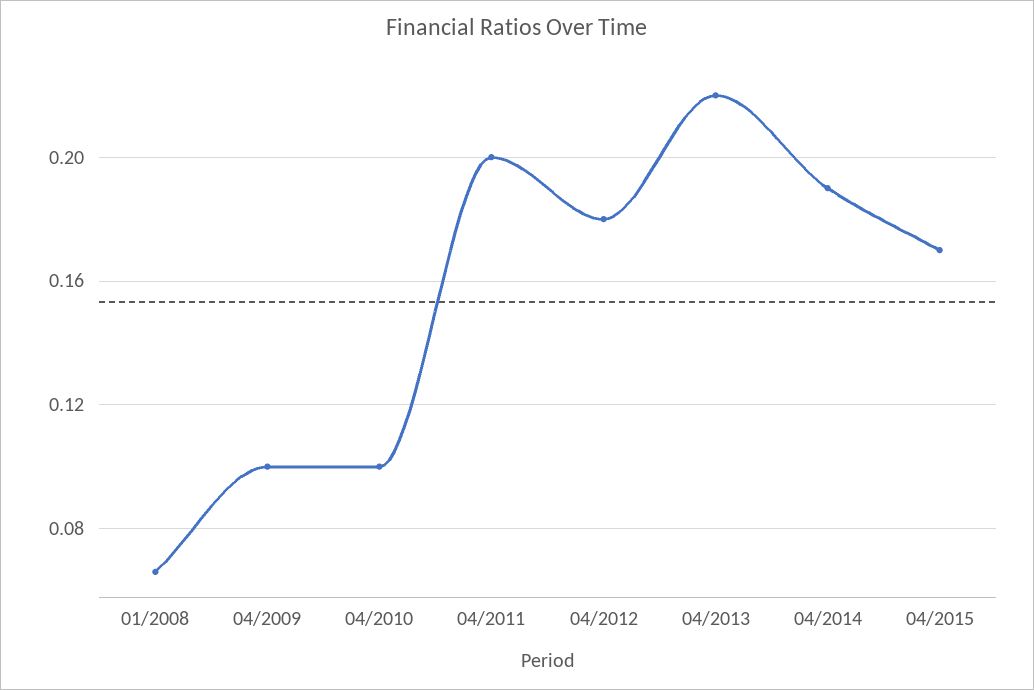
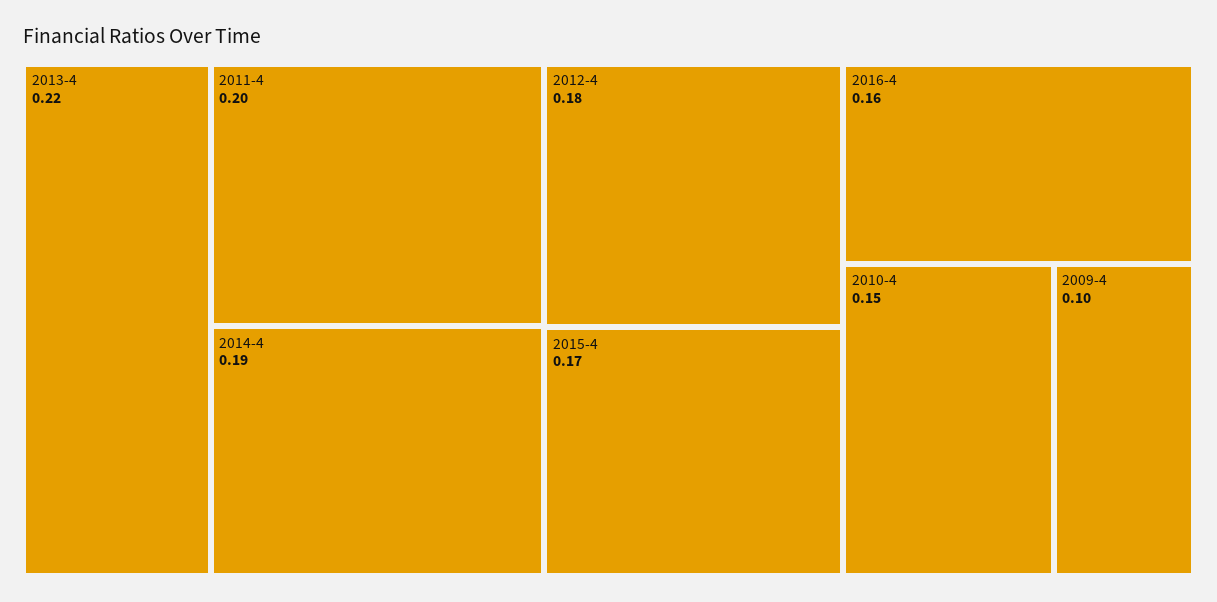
01/2008: 0.065 -> none
04/2010: 0.1 -> 0.15
2016-4: none -> 0.16

